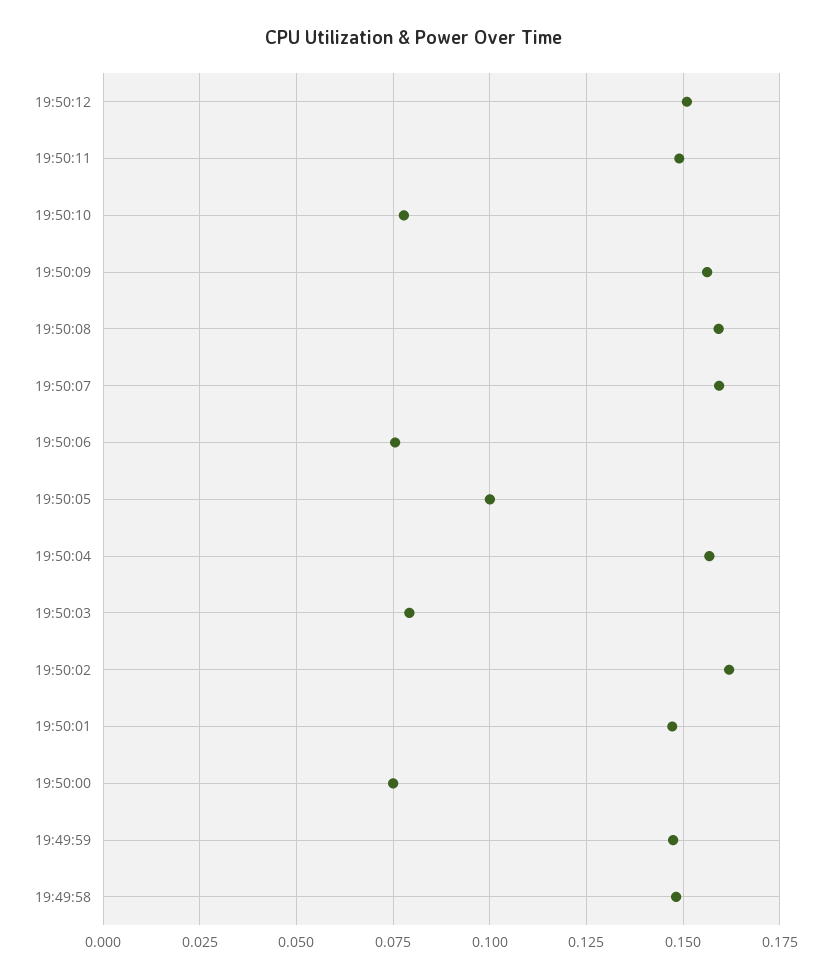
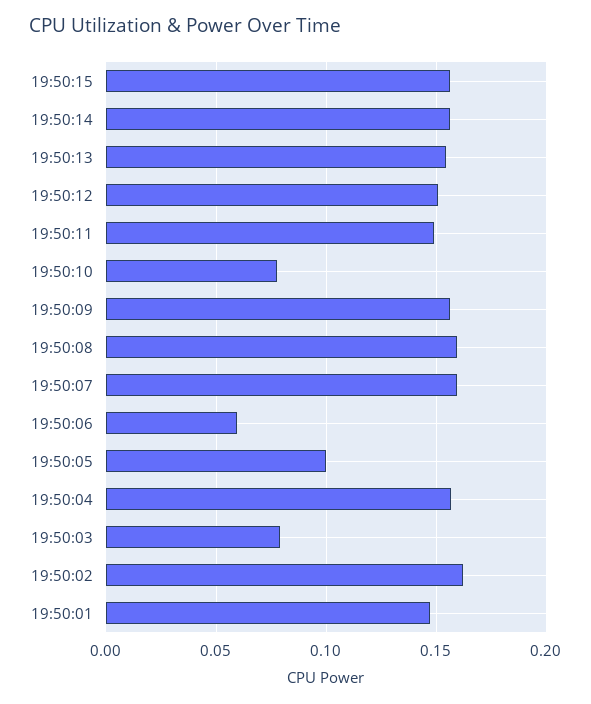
19:50:06: 0.075 -> 0.06
19:50:00: 0.075 -> none
19:49:59: 0.1475 -> none
19:49:58: 0.1475 -> none
19:50:15: none -> 0.155
19:50:14: none -> 0.155
19:50:13: none -> 0.155

